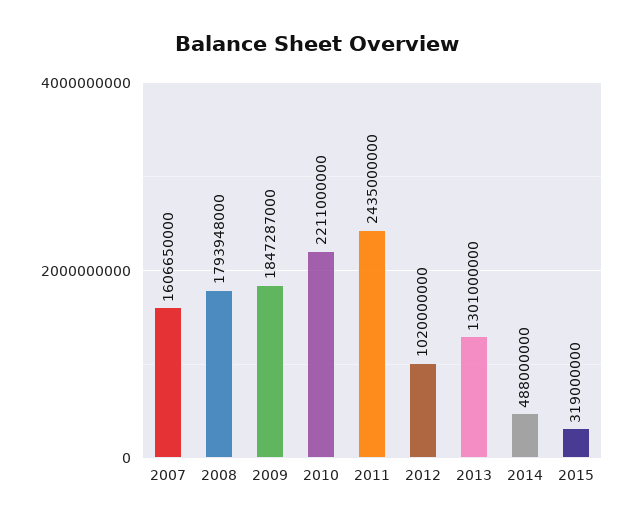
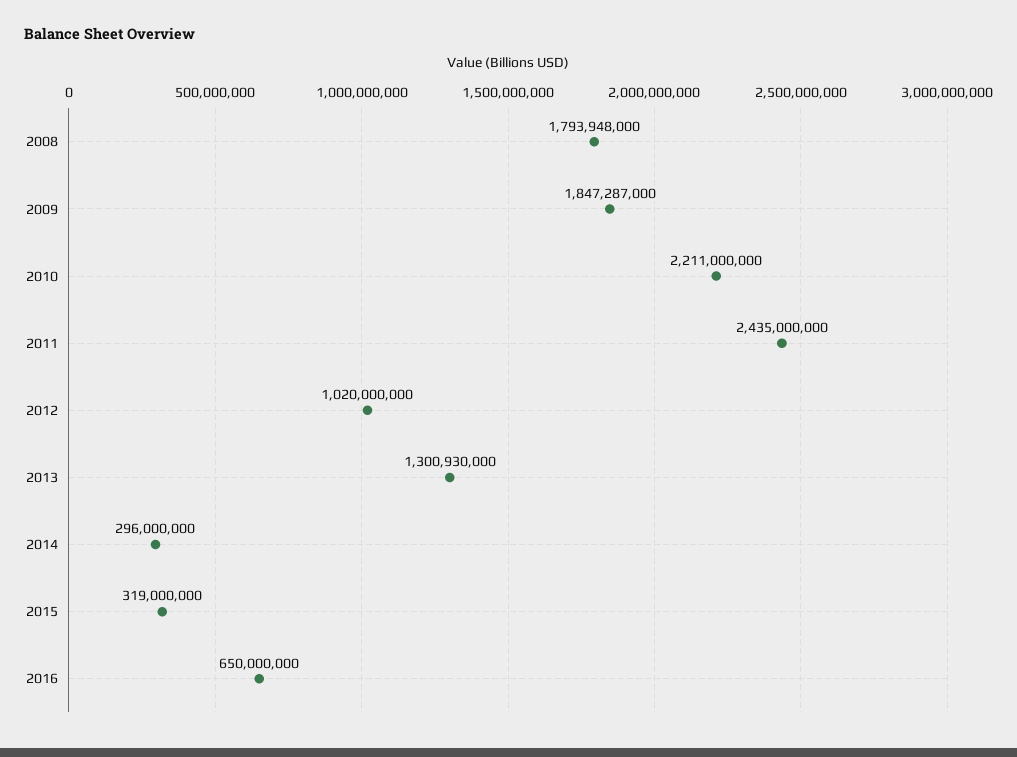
2007: 1606650000 -> none
2013: 1301000000 -> 1300930000
2014: 488000000 -> 296000000
2016: none -> 650000000

